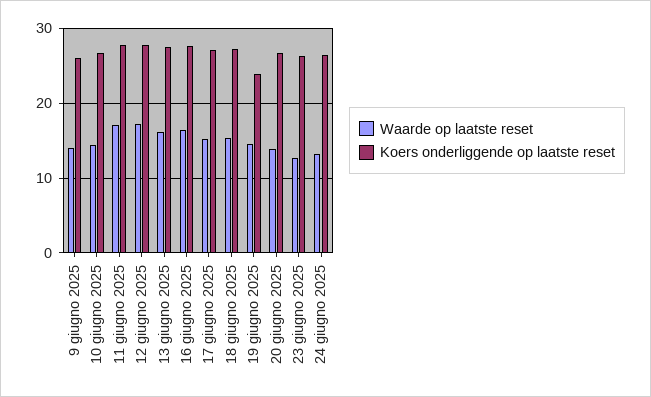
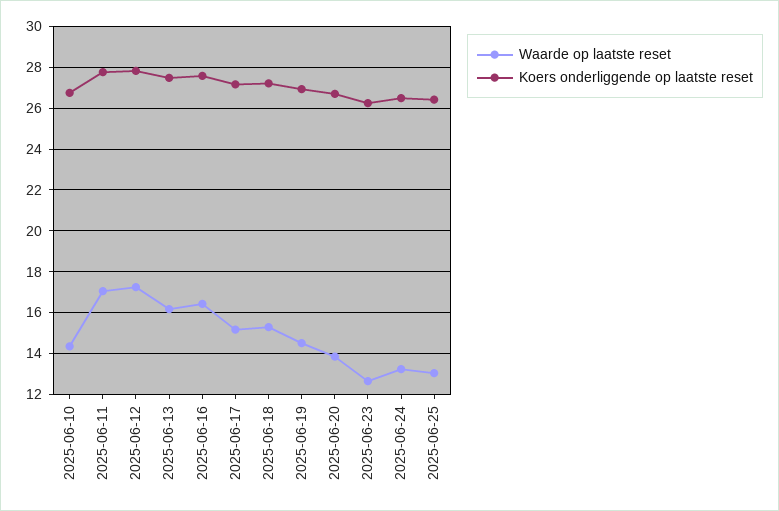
Waarde op laatste reset, 9 giugno 2025: 14 -> none
Koers onderliggende op laatste reset, 9 giugno 2025: 26 -> none
Koers onderliggende op laatste reset, 19 giugno 2025: 24 -> 27
Waarde op laatste reset, 2025-06-25: none -> 13
Koers onderliggende op laatste reset, 2025-06-25: none -> 26.5

